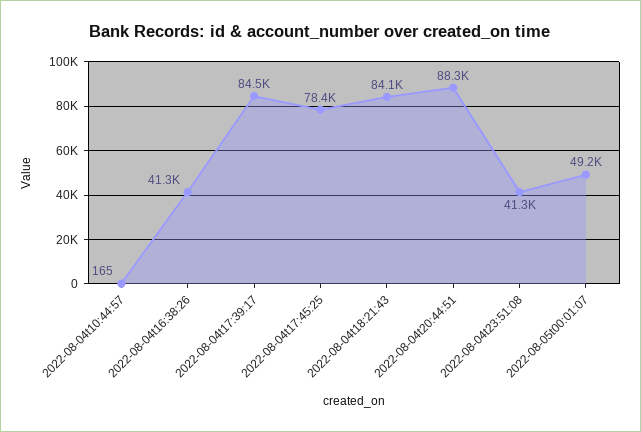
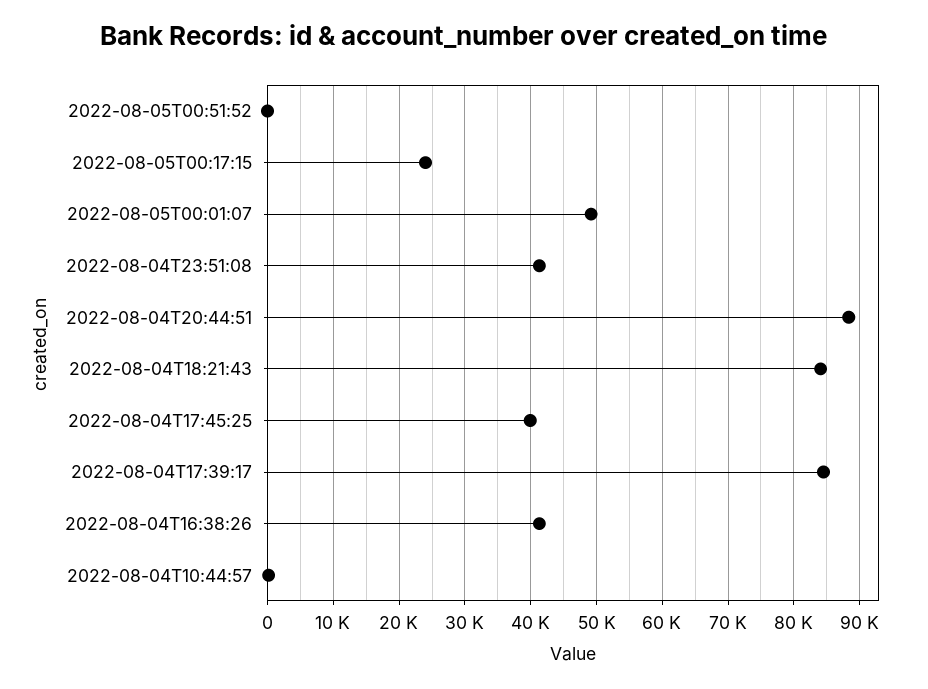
2022-08-04t17:45:25: 78400 -> 40000
2022-08-05T00:51:52: none -> 0
2022-08-05T00:17:15: none -> 24000

